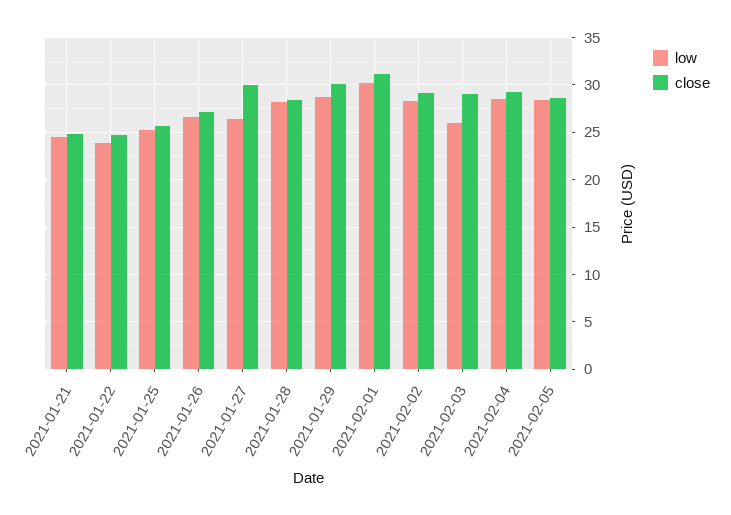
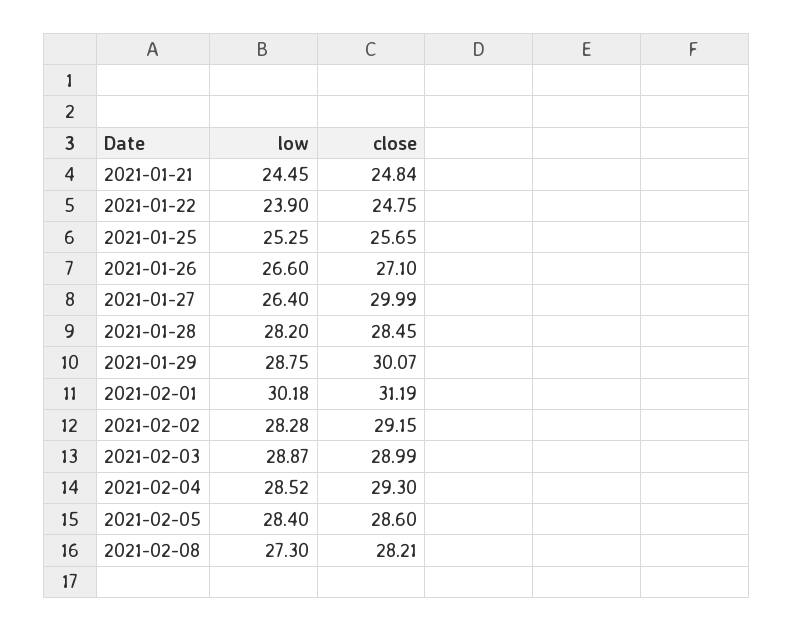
low, 2021-02-03: 26 -> 28.87
low, 2021-02-08: none -> 27.3
close, 2021-02-08: none -> 28.21

